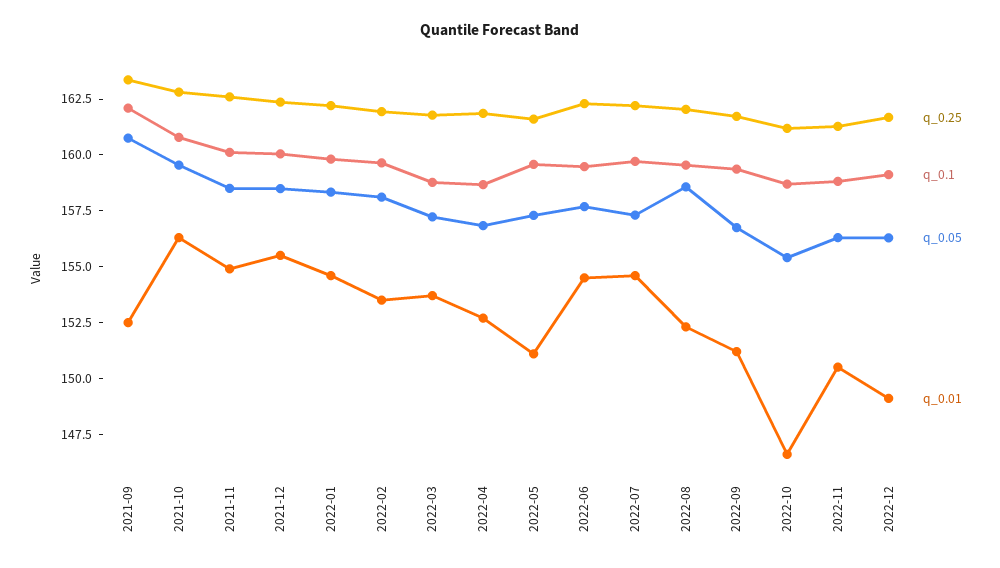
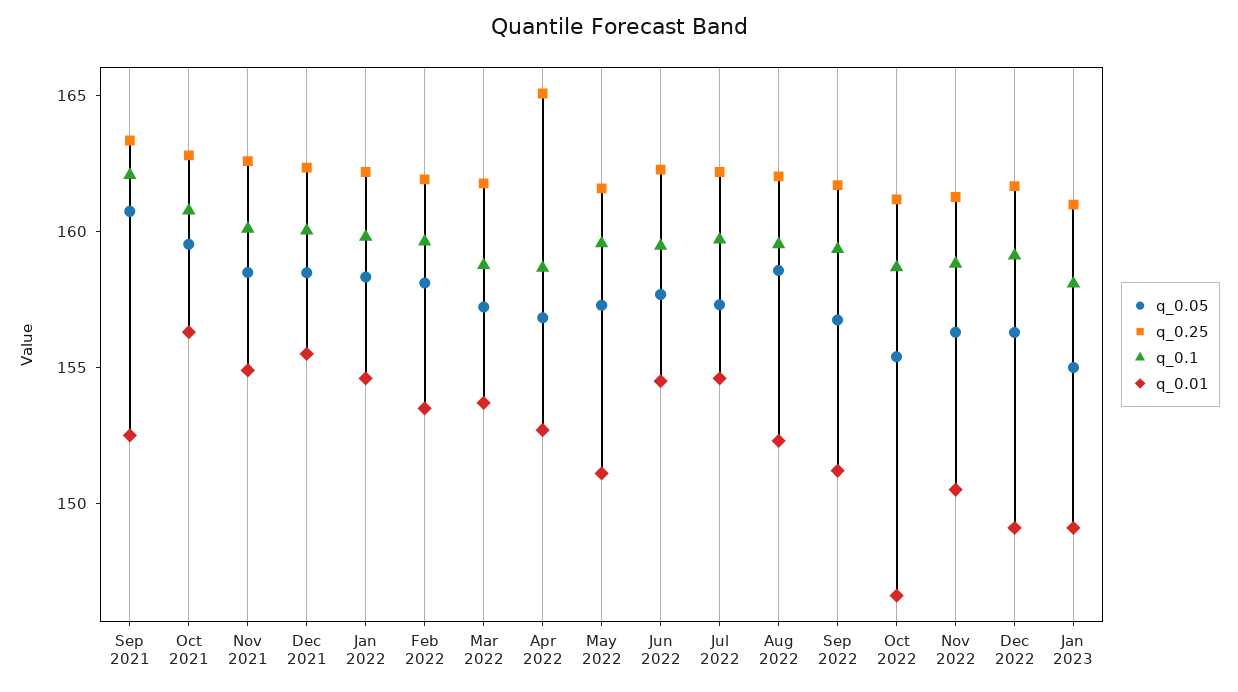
q_0.25, 2022-04: 162 -> 165
q_0.05, Jan 2023: none -> 155
q_0.25, Jan 2023: none -> 161
q_0.1, Jan 2023: none -> 158
q_0.01, Jan 2023: none -> 149

